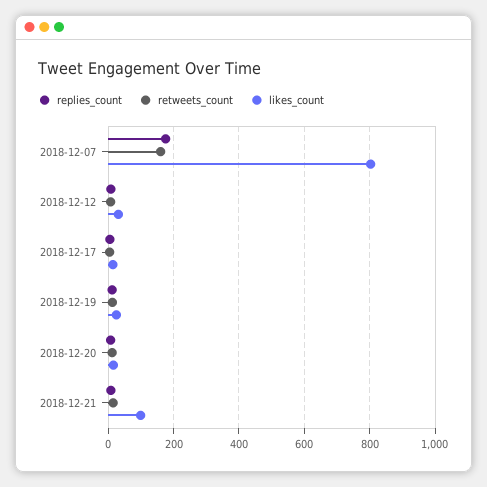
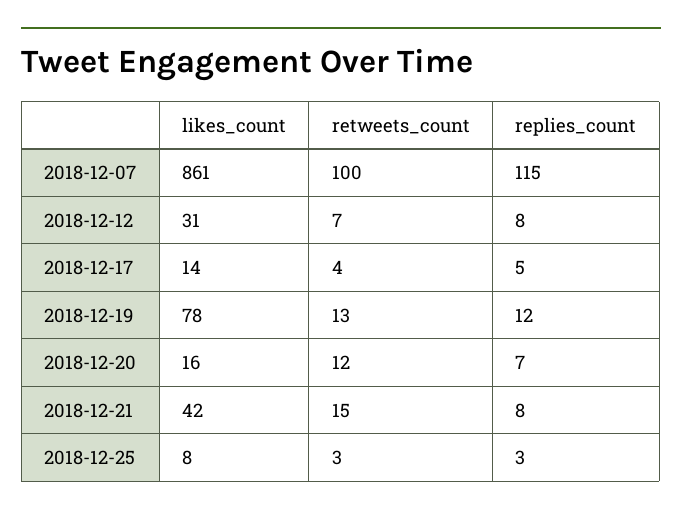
replies_count, 2018-12-07: 180 -> 115
retweets_count, 2018-12-07: 160 -> 100
likes_count, 2018-12-07: 800 -> 861
likes_count, 2018-12-19: 20 -> 78
likes_count, 2018-12-21: 100 -> 42
likes_count, 2018-12-25: none -> 8
retweets_count, 2018-12-25: none -> 3
replies_count, 2018-12-25: none -> 3

